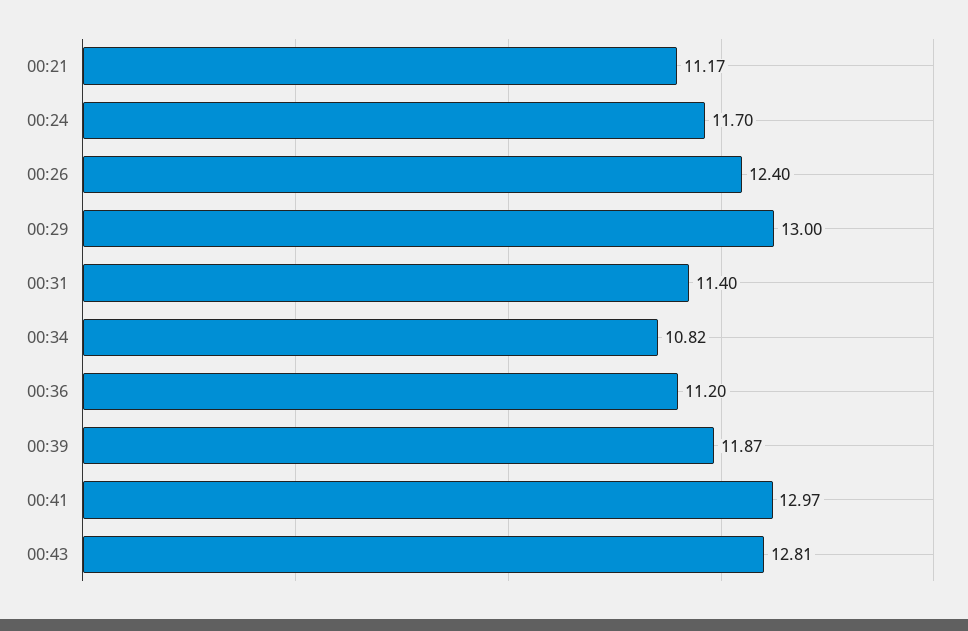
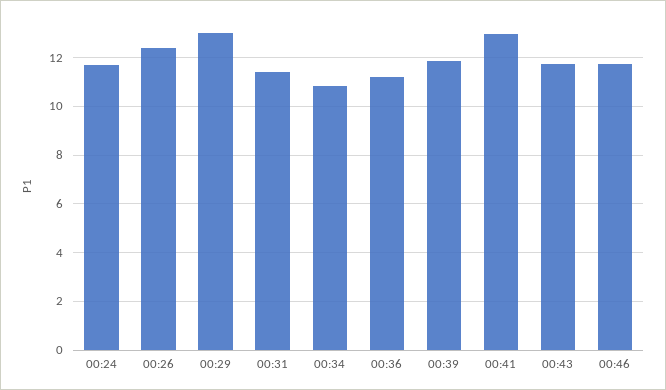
00:21: 11.17 -> none
00:43: 12.81 -> 11.75
00:46: none -> 11.75

